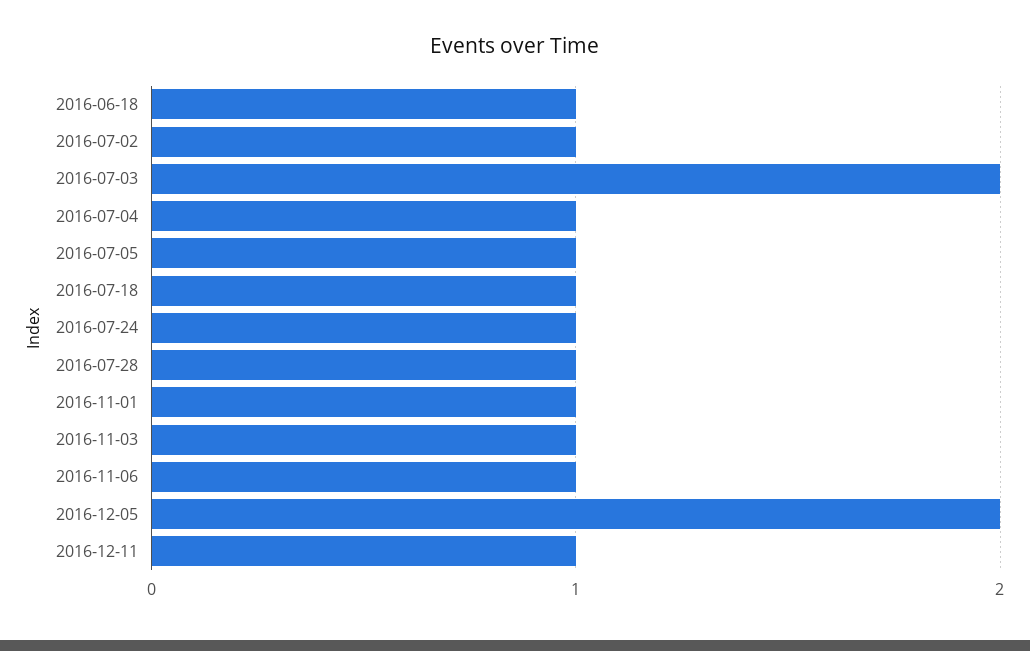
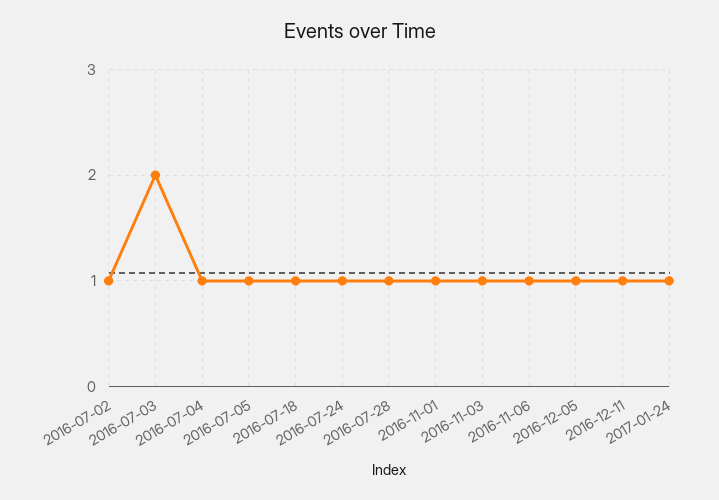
2016-06-18: 1 -> none
2016-12-05: 2 -> 1
2017-01-24: none -> 1

